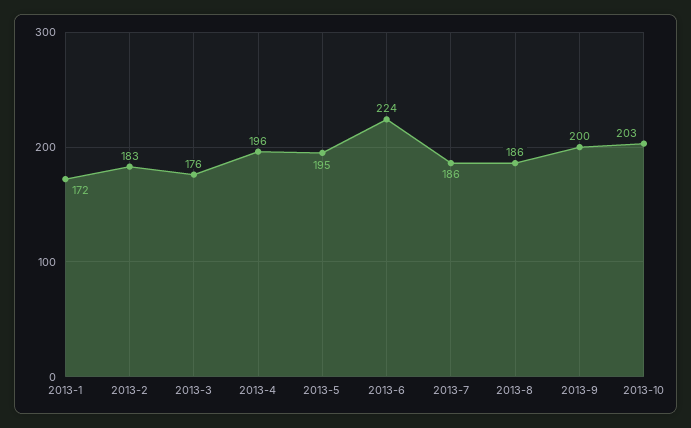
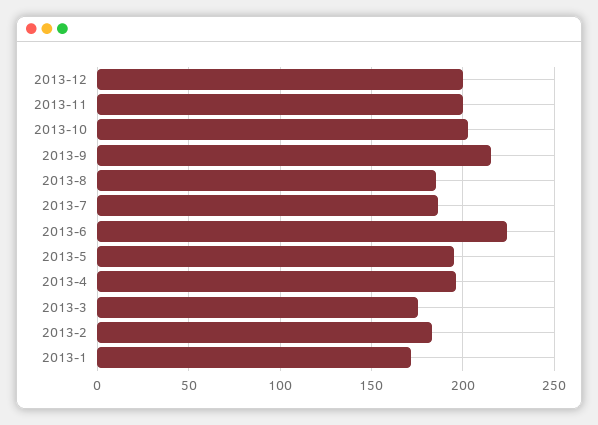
2013-9: 200 -> 215
2013-12: none -> 200
2013-11: none -> 200

